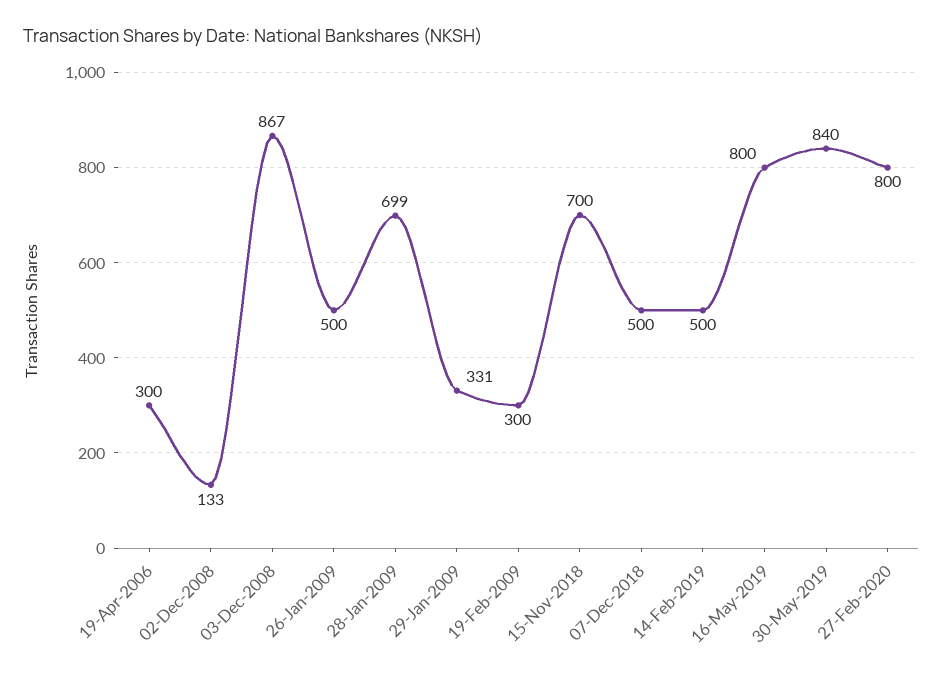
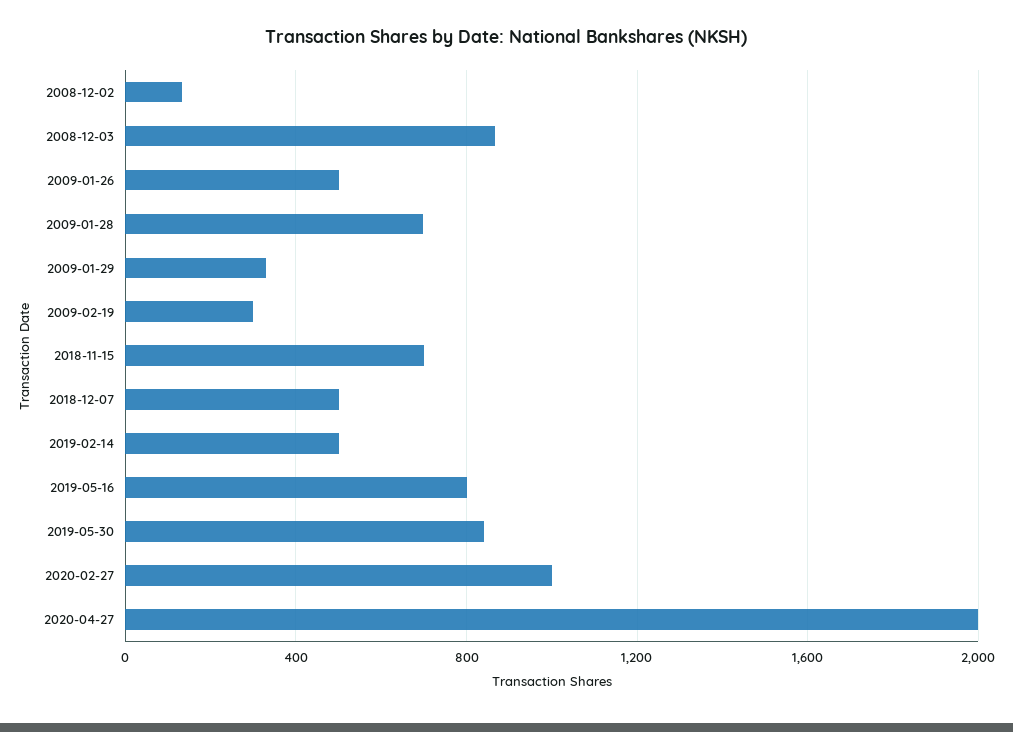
19-Apr-2006: 300 -> none
27-Feb-2020: 800 -> 1000
2020-04-27: none -> 2000

